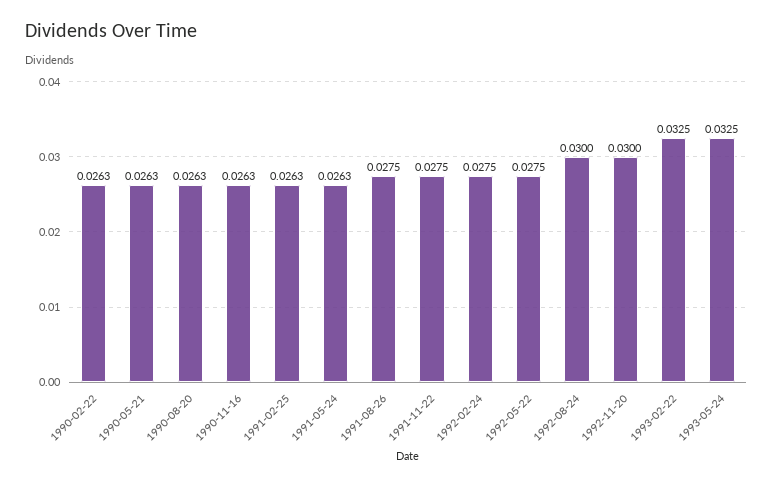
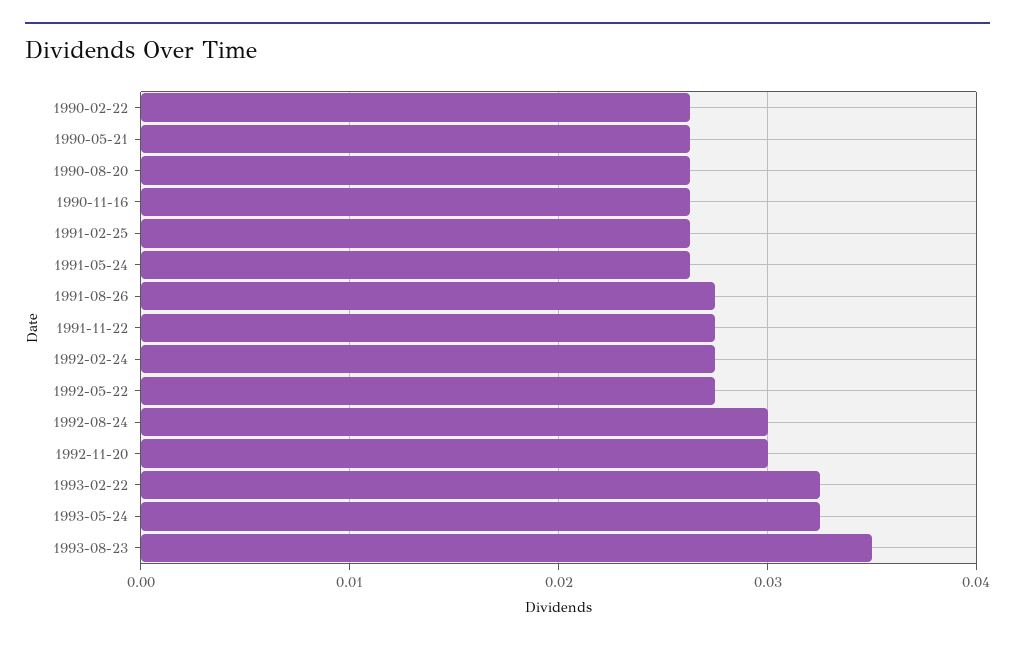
1993-08-23: none -> 0.035

